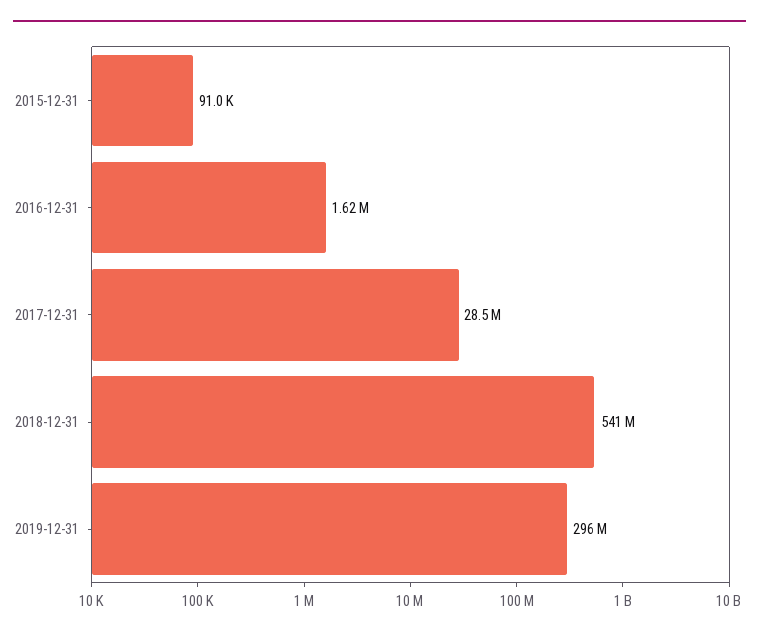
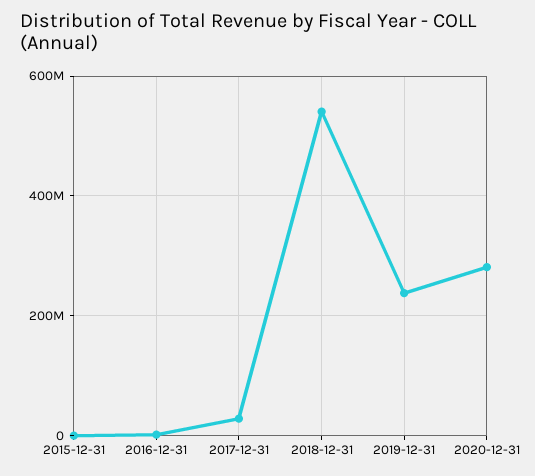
2019-12-31: 296000000 -> 240000000
2020-12-31: none -> 280000000

